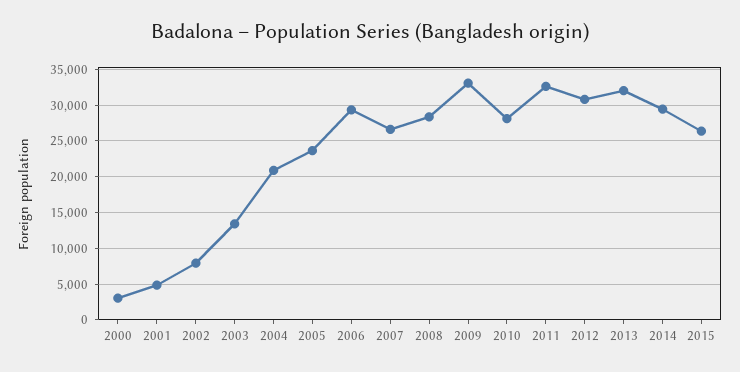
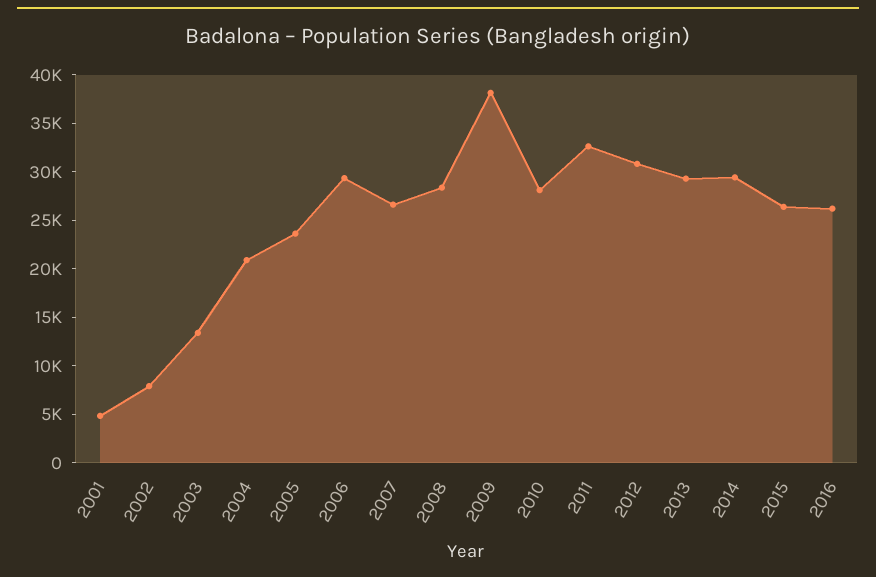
2000: 3000 -> none
2009: 33000 -> 38000
2013: 32000 -> 29000
2016: none -> 26000

